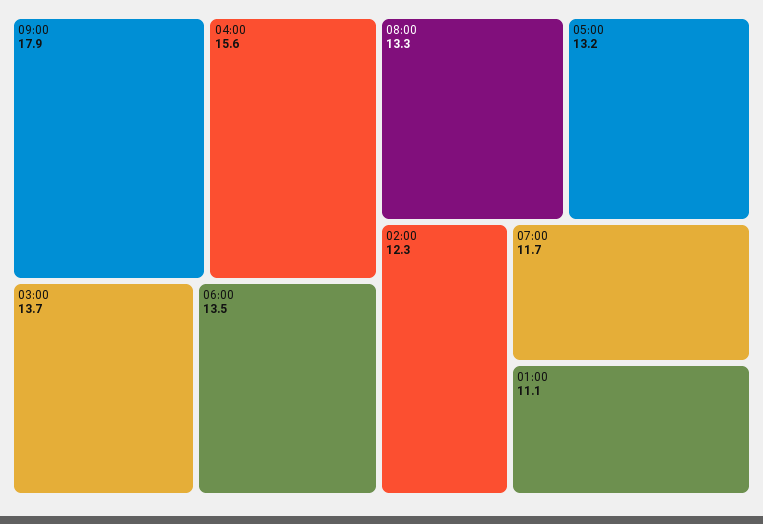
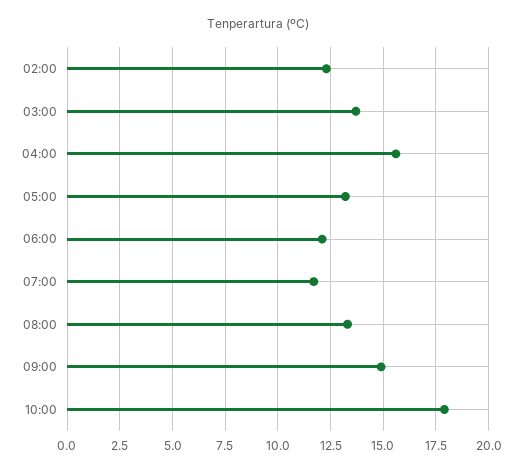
09:00: 17.9 -> 15
06:00: 13.5 -> 12
01:00: 11.1 -> none
10:00: none -> 18

